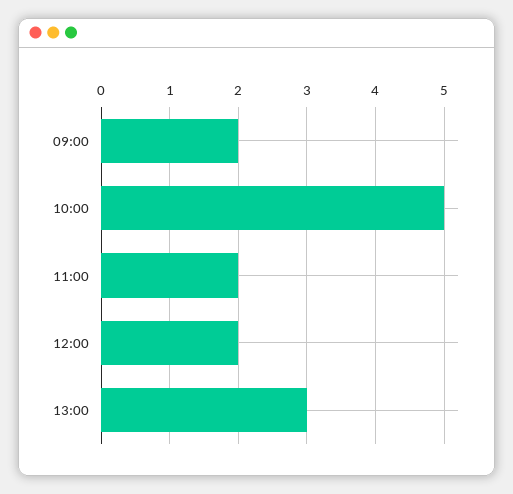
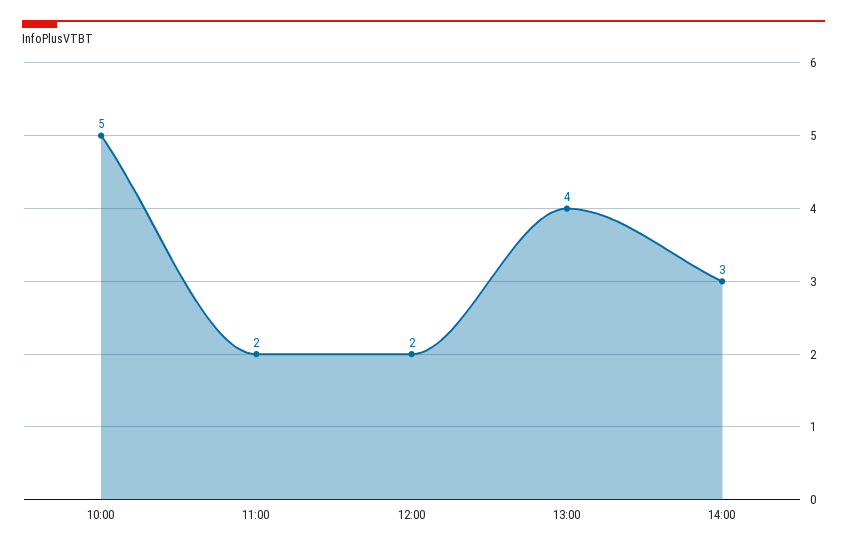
09:00: 2 -> none
13:00: 3 -> 4
14:00: none -> 3

